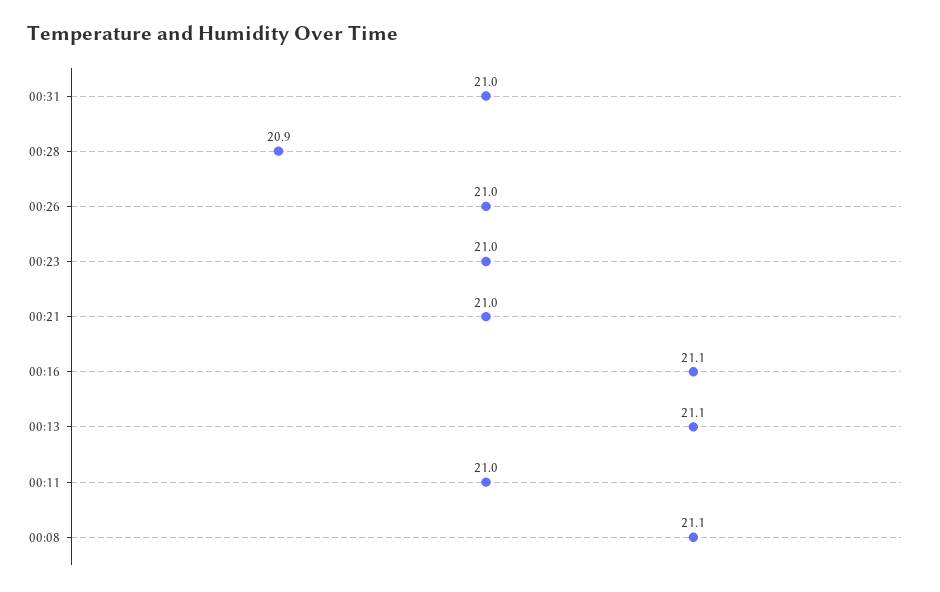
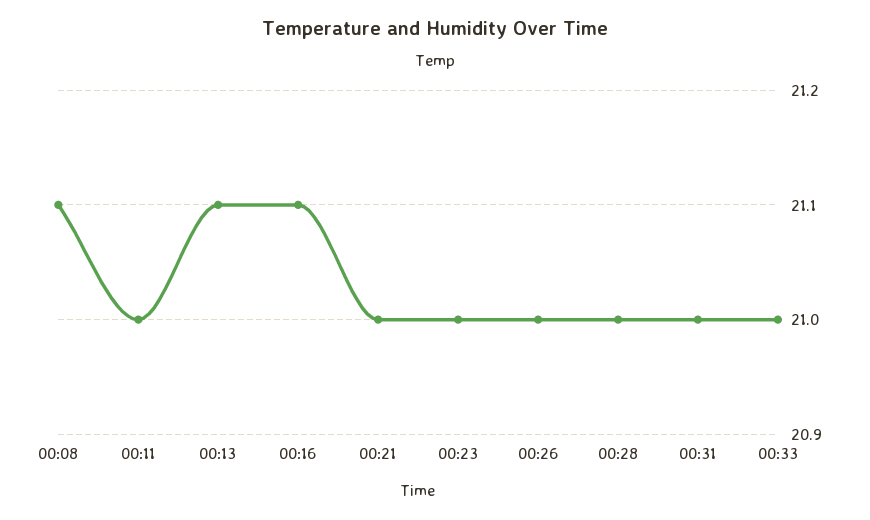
00:28: 20.9 -> 21
00:33: none -> 21

